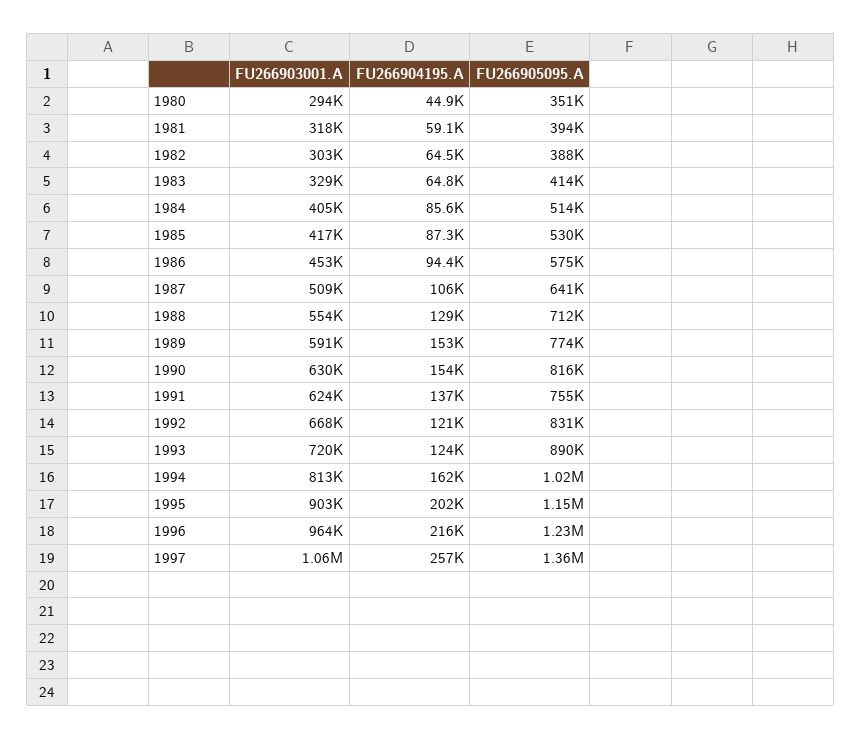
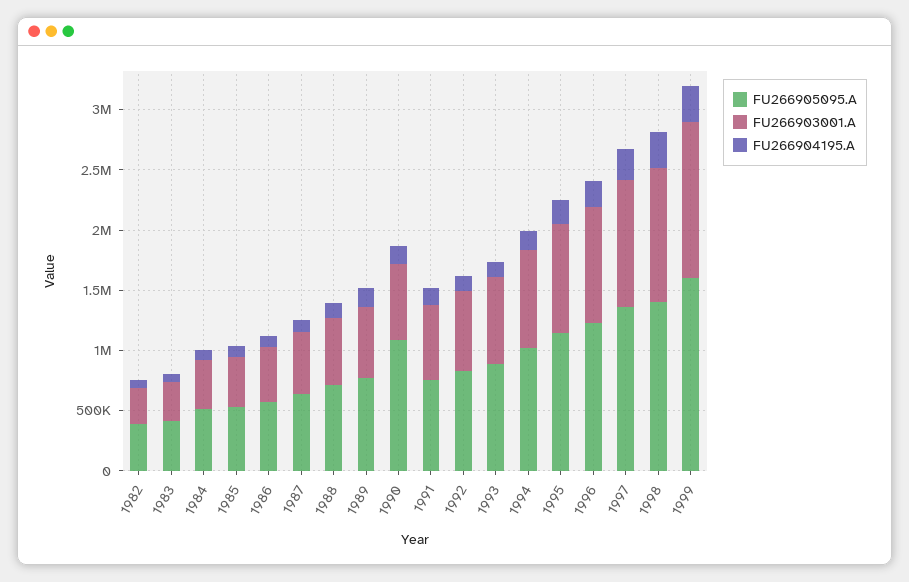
FU266903001.A, 1980: 294000 -> none
FU266904195.A, 1980: 44900 -> none
FU266905095.A, 1980: 351000 -> none
FU266903001.A, 1981: 318000 -> none
FU266904195.A, 1981: 59100 -> none
FU266905095.A, 1981: 394000 -> none
FU266905095.A, 1990: 816000 -> 1100000
FU266905095.A, 1998: none -> 1400000
FU266903001.A, 1998: none -> 1100000
FU266904195.A, 1998: none -> 300000
FU266905095.A, 1999: none -> 1600000
FU266903001.A, 1999: none -> 1300000
FU266904195.A, 1999: none -> 300000

